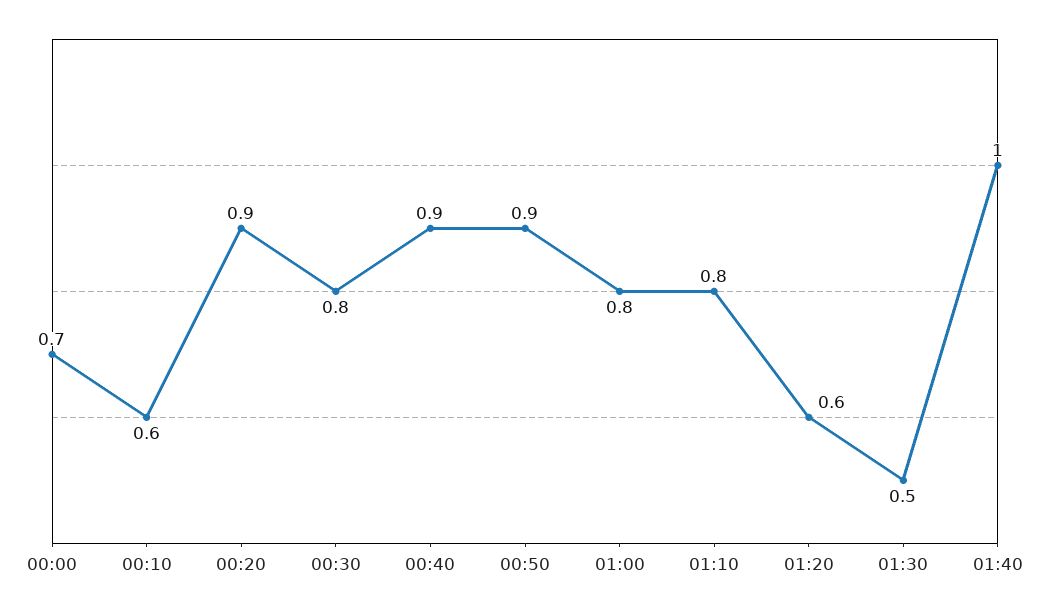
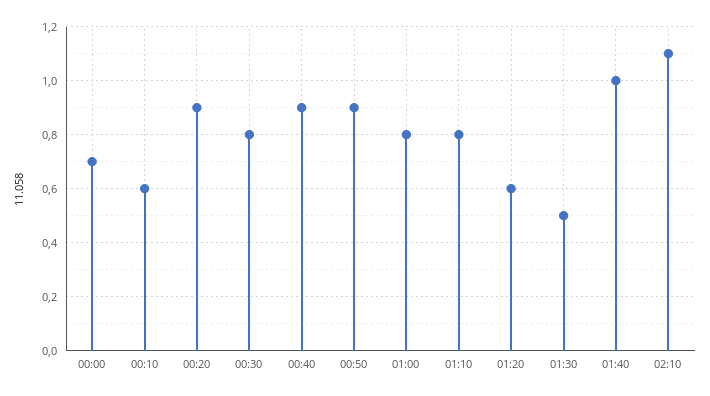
02:10: none -> 1.1

